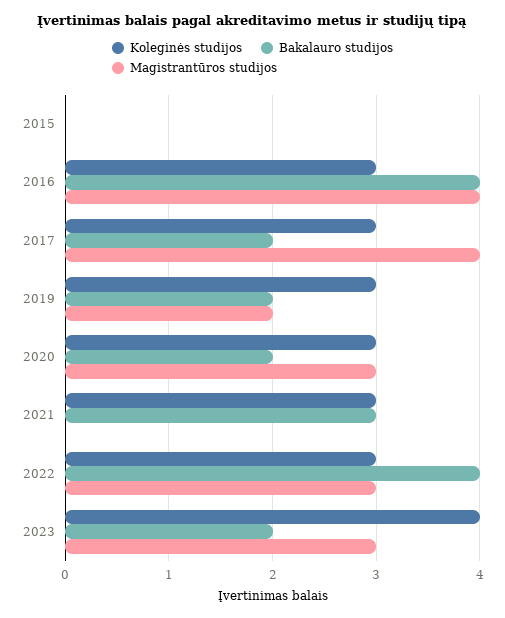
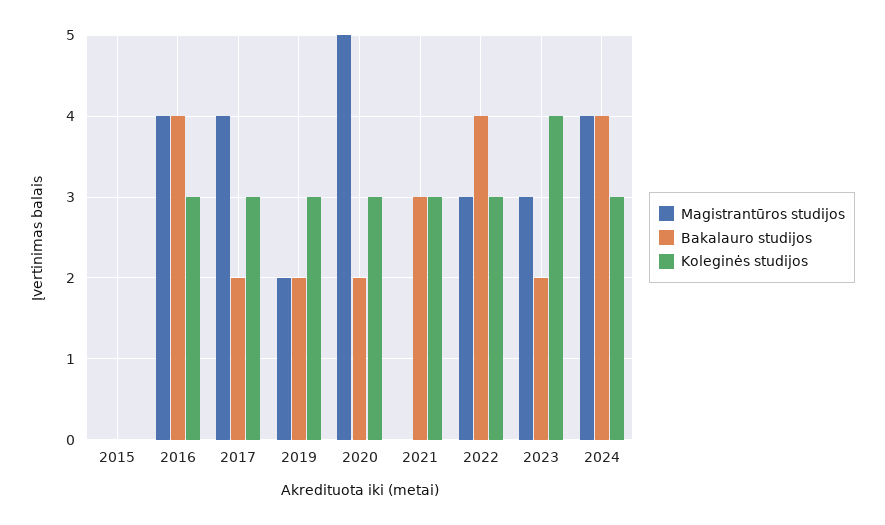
Magistrantūros studijos, 2020: 3 -> 5
Magistrantūros studijos, 2024: none -> 4
Bakalauro studijos, 2024: none -> 4
Koleginės studijos, 2024: none -> 3

